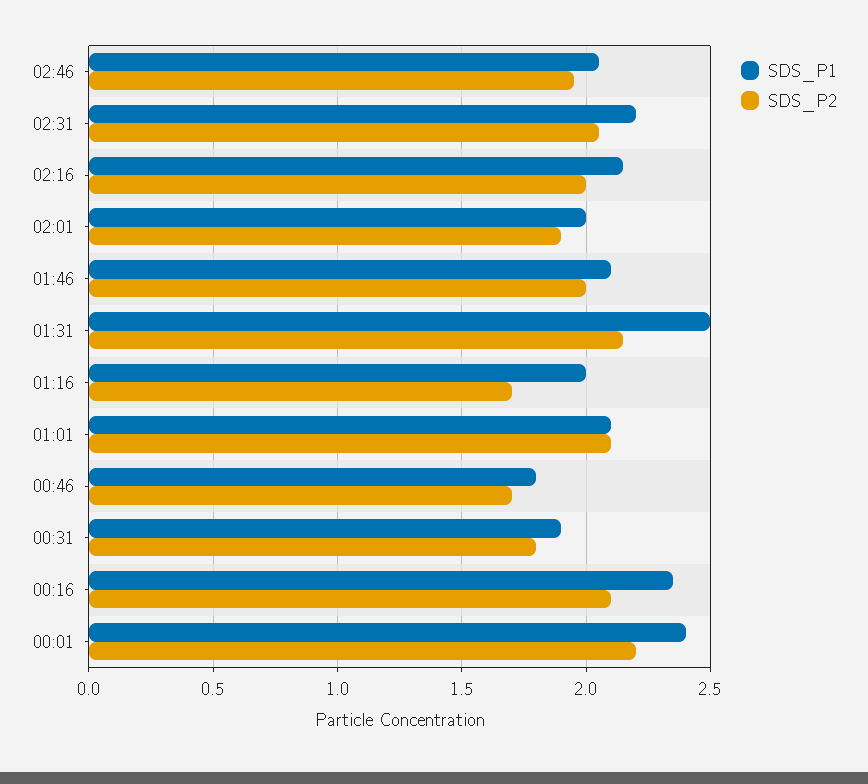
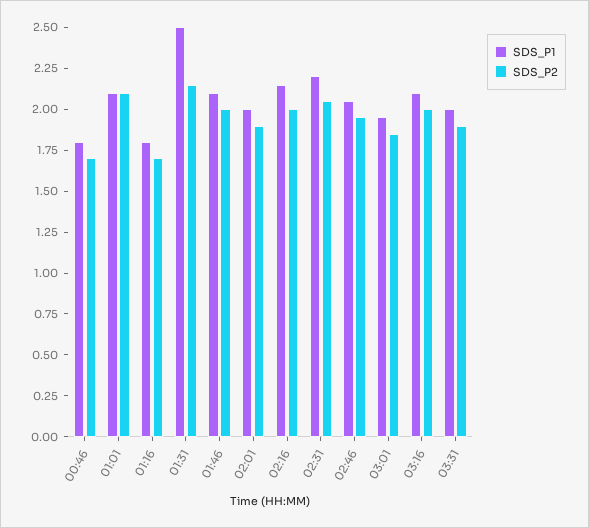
SDS_P1, 01:16: 2 -> 1.8
SDS_P1, 00:31: 1.9 -> none
SDS_P2, 00:31: 1.8 -> none
SDS_P1, 00:16: 2.35 -> none
SDS_P2, 00:16: 2.1 -> none
SDS_P1, 00:01: 2.4 -> none
SDS_P2, 00:01: 2.2 -> none
SDS_P1, 03:01: none -> 1.95
SDS_P2, 03:01: none -> 1.85
SDS_P1, 03:16: none -> 2.1
SDS_P2, 03:16: none -> 2
SDS_P1, 03:31: none -> 2
SDS_P2, 03:31: none -> 1.9

